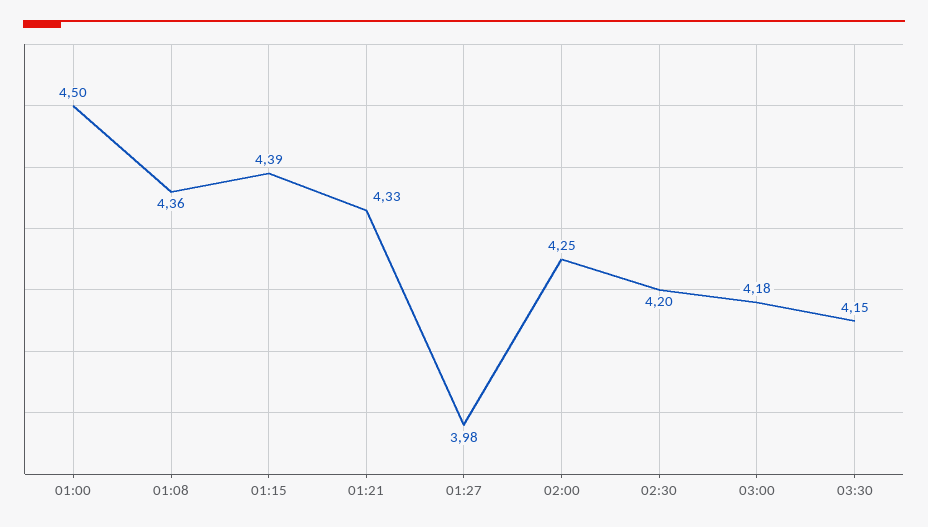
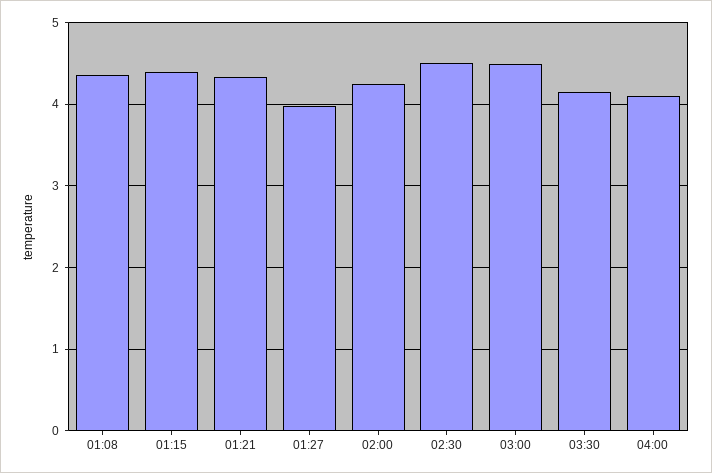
01:00: 4.5 -> none
02:30: 4.2 -> 4.5
03:00: 4.18 -> 4.5
04:00: none -> 4.1

